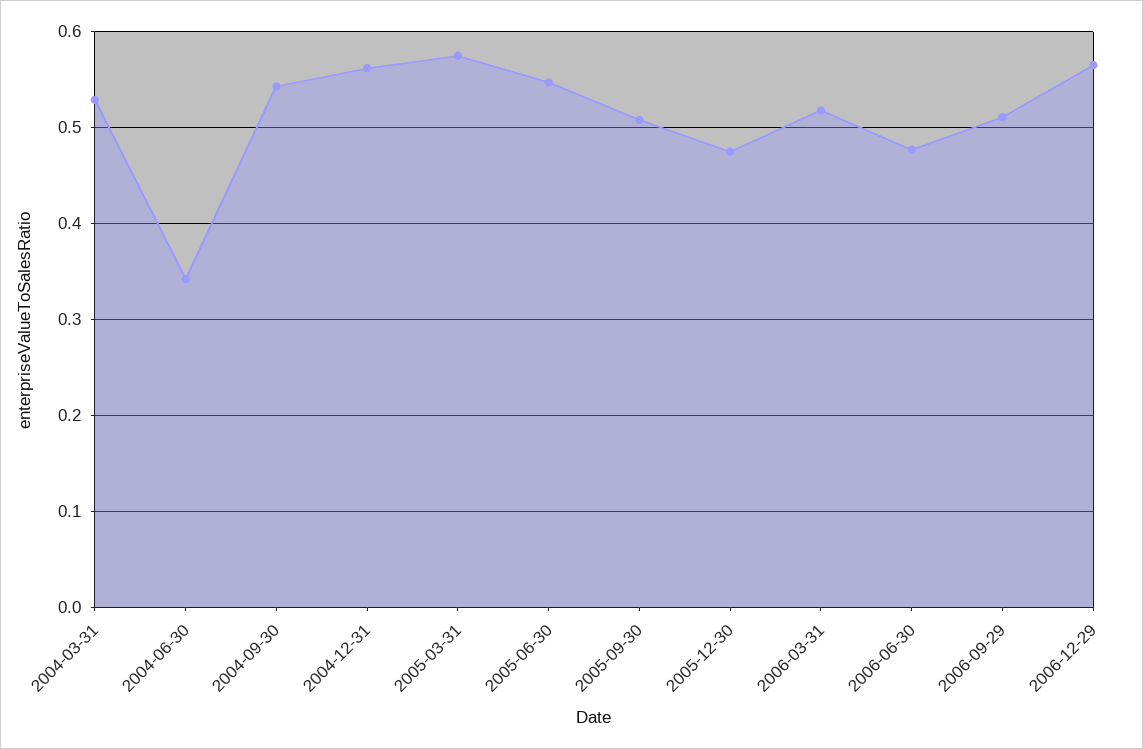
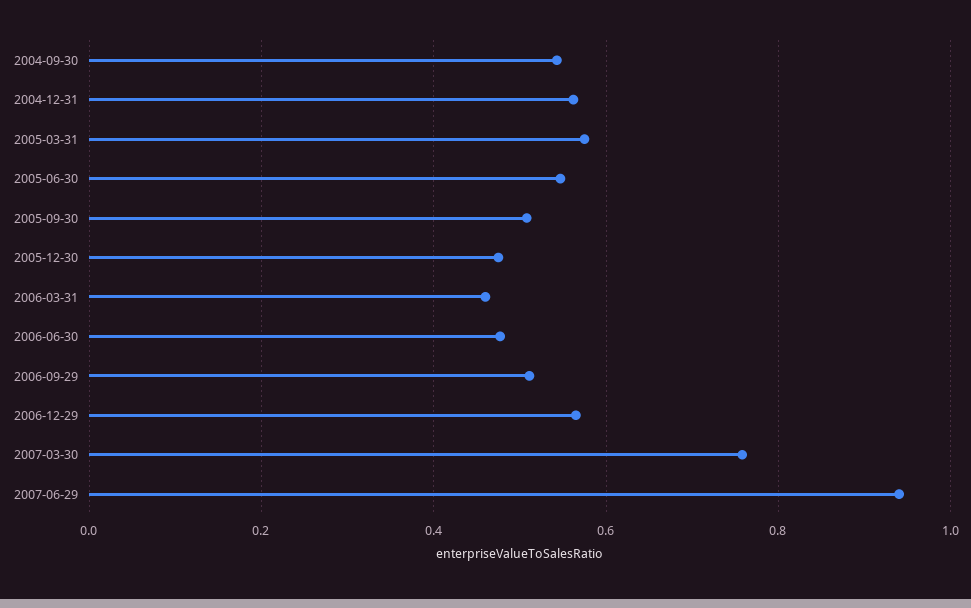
2004-03-31: 0.53 -> none
2004-06-30: 0.34 -> none
2006-03-31: 0.52 -> 0.46
2007-03-30: none -> 0.76
2007-06-29: none -> 0.94

